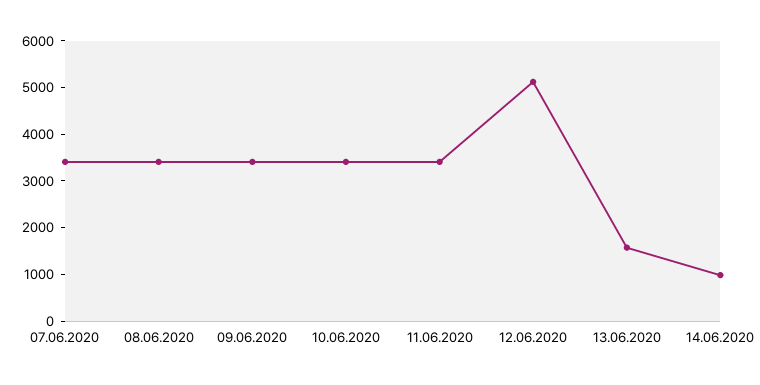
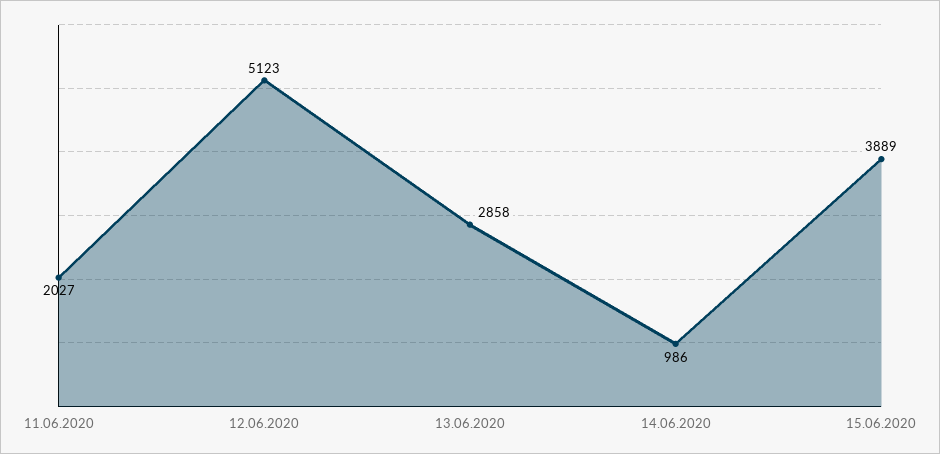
07.06.2020: 3400 -> none
08.06.2020: 3400 -> none
09.06.2020: 3400 -> none
10.06.2020: 3400 -> none
11.06.2020: 3400 -> 2027
13.06.2020: 1600 -> 2858
15.06.2020: none -> 3889

